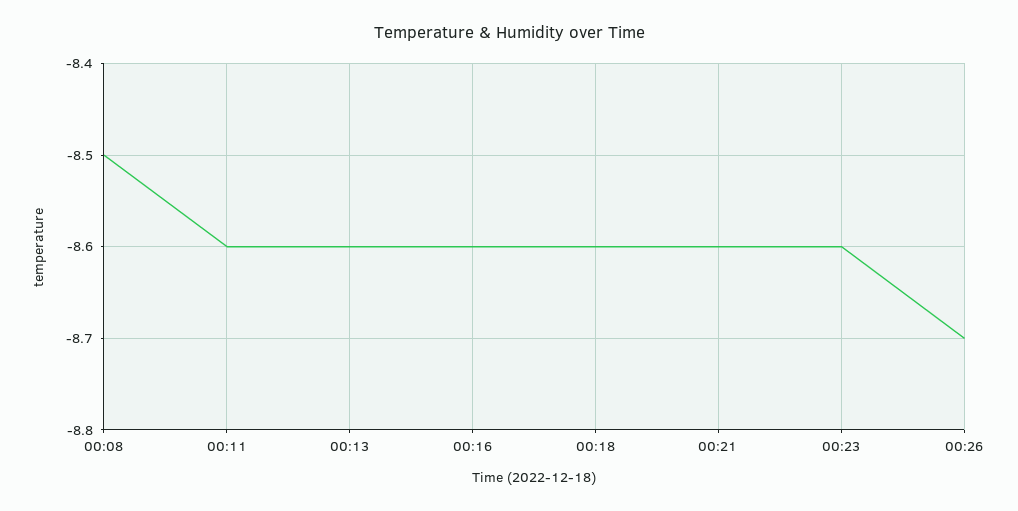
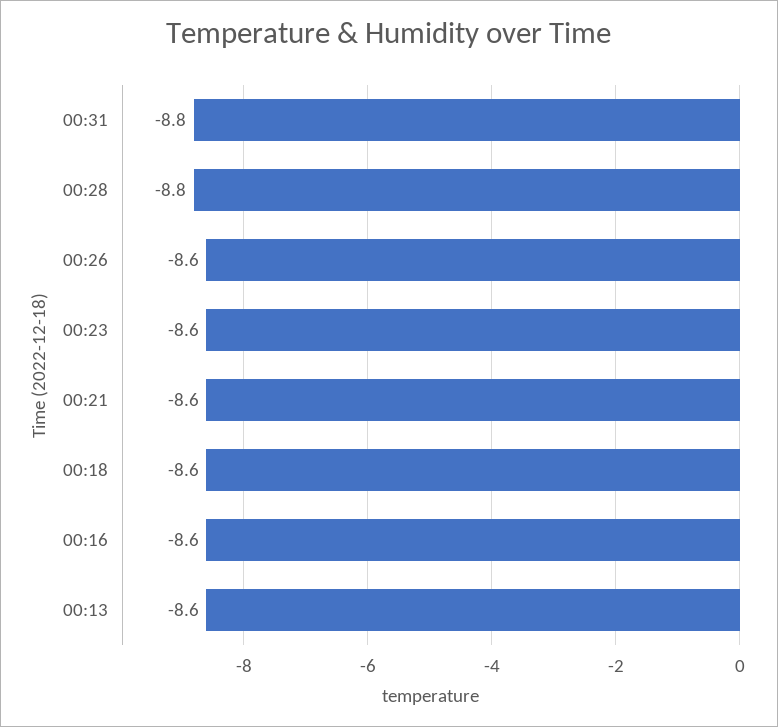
00:08: -8.5 -> none
00:11: -8.6 -> none
00:26: -8.7 -> -8.6
00:31: none -> -8.8
00:28: none -> -8.8

